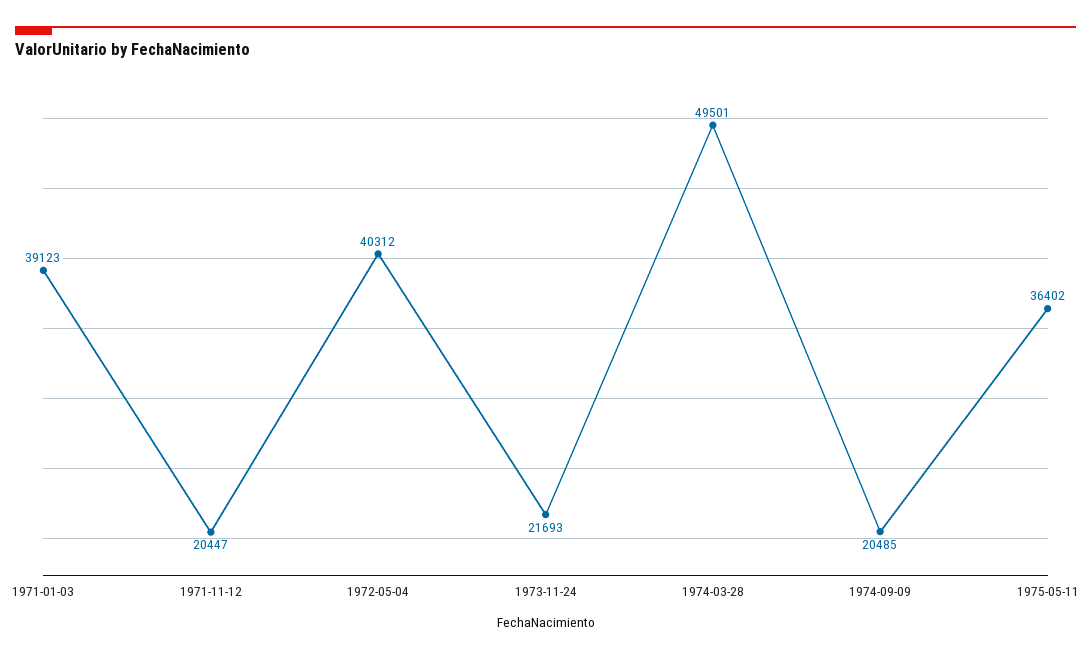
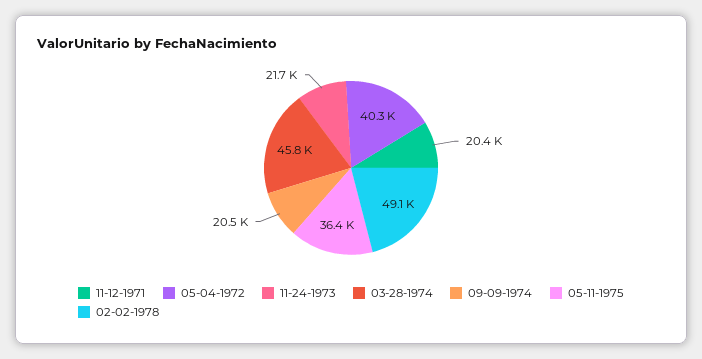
1971-01-03: 39123 -> none
1974-03-28: 49501 -> 45800
02-02-1978: none -> 49100

